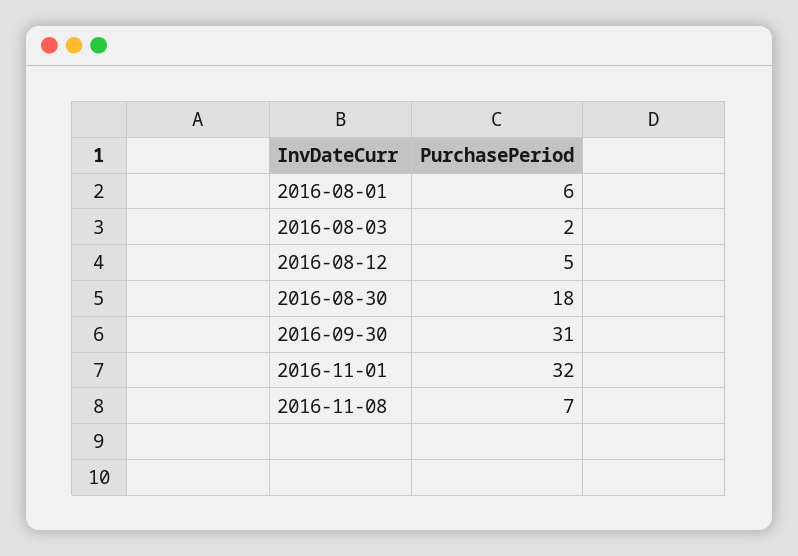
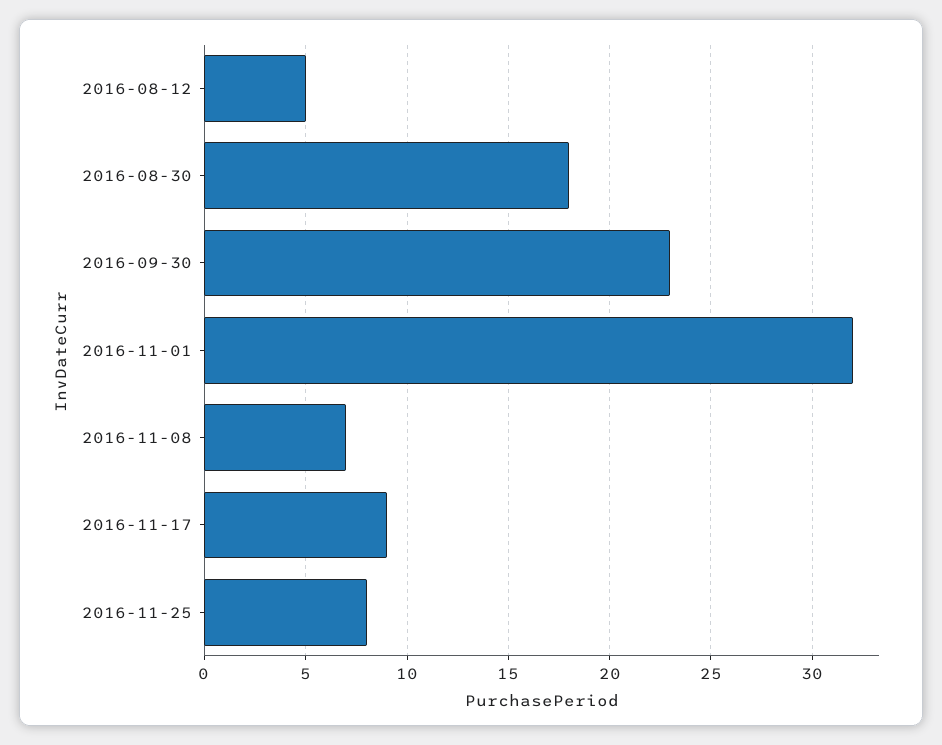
2016-08-01: 6 -> none
2016-08-03: 2 -> none
2016-09-30: 31 -> 23
2016-11-17: none -> 9
2016-11-25: none -> 8

